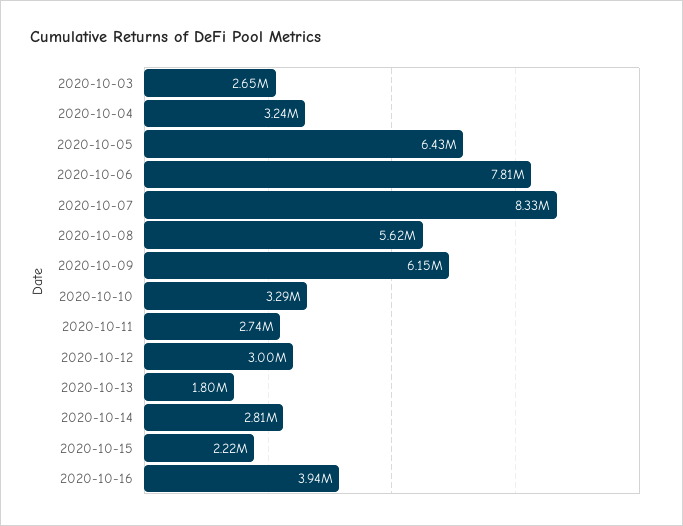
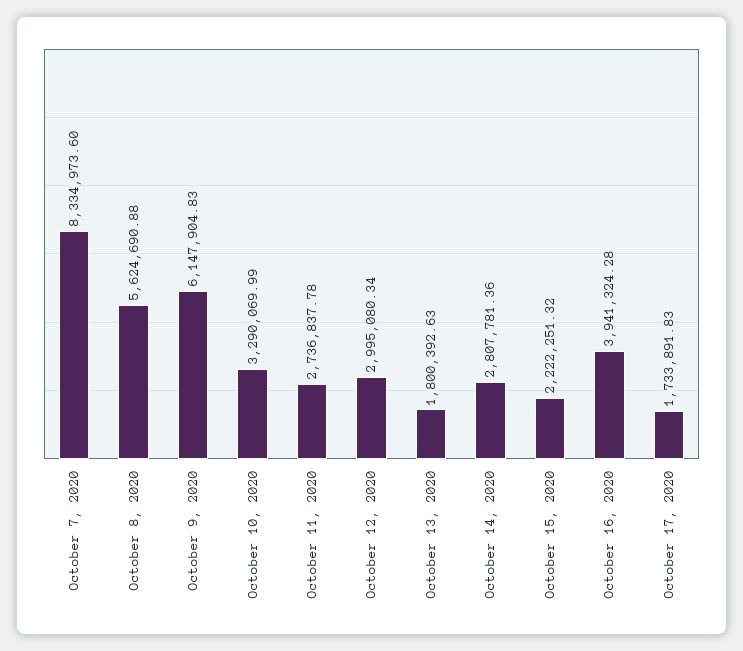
2020-10-03: 2650000 -> none
2020-10-04: 3240000 -> none
2020-10-05: 6430000 -> none
2020-10-06: 7810000 -> none
October 17, 2020: none -> 1733891.83

